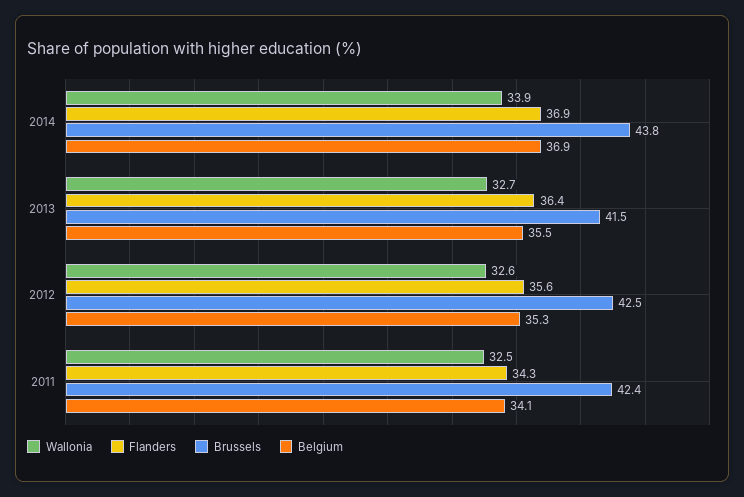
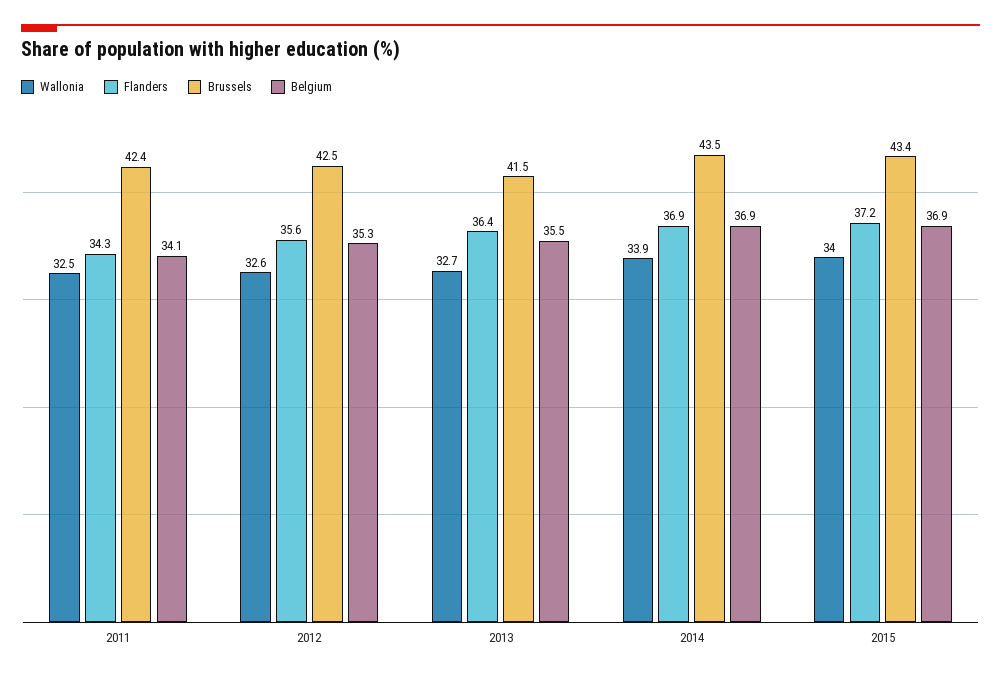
Brussels, 2014: 43.8 -> 43.5
Wallonia, 2015: none -> 34
Flanders, 2015: none -> 37.2
Brussels, 2015: none -> 43.4
Belgium, 2015: none -> 36.9

